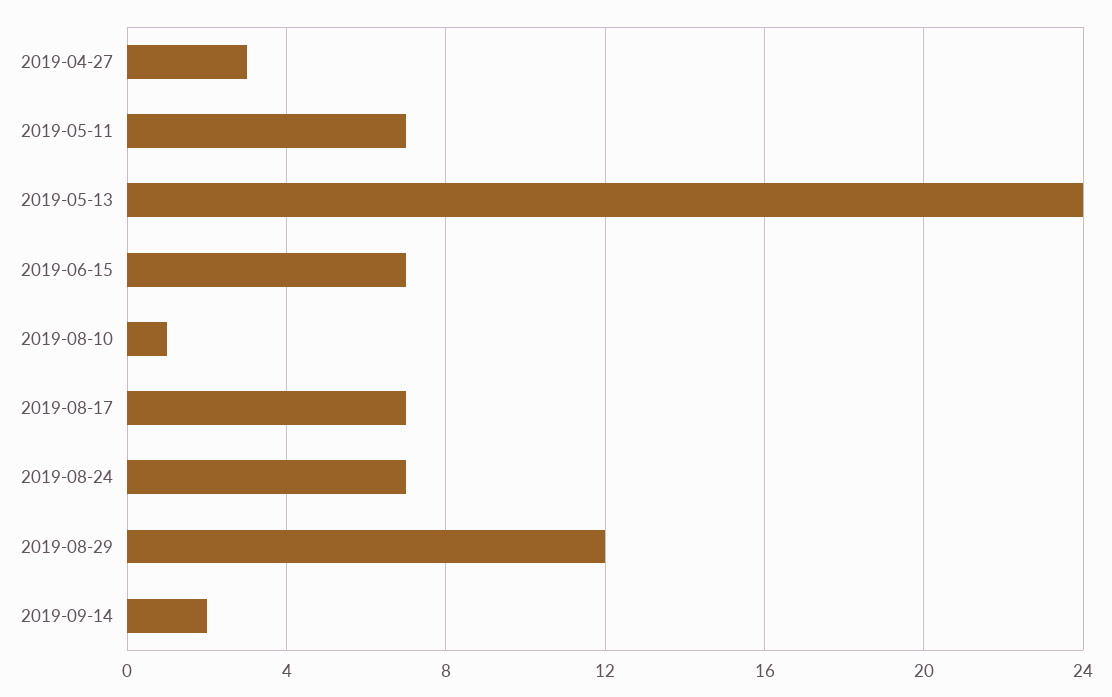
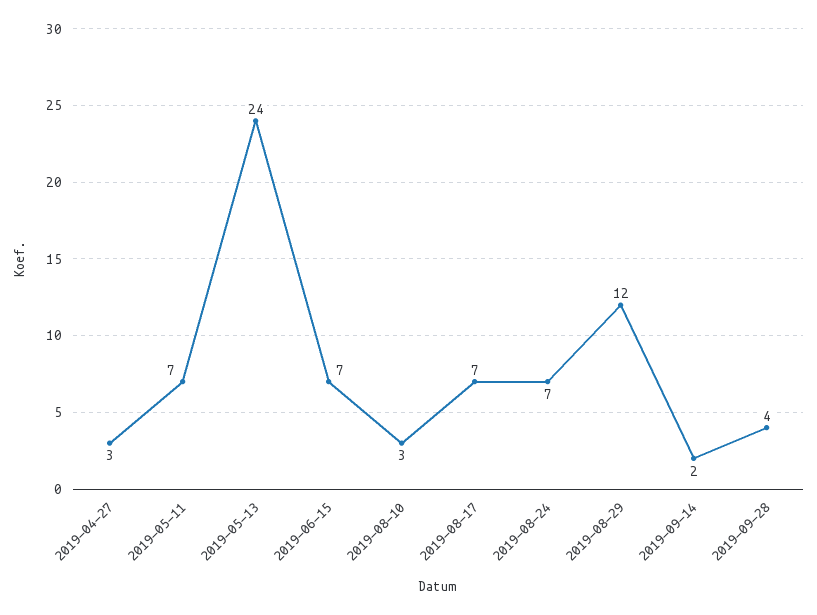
2019-08-10: 1 -> 3
2019-09-28: none -> 4

